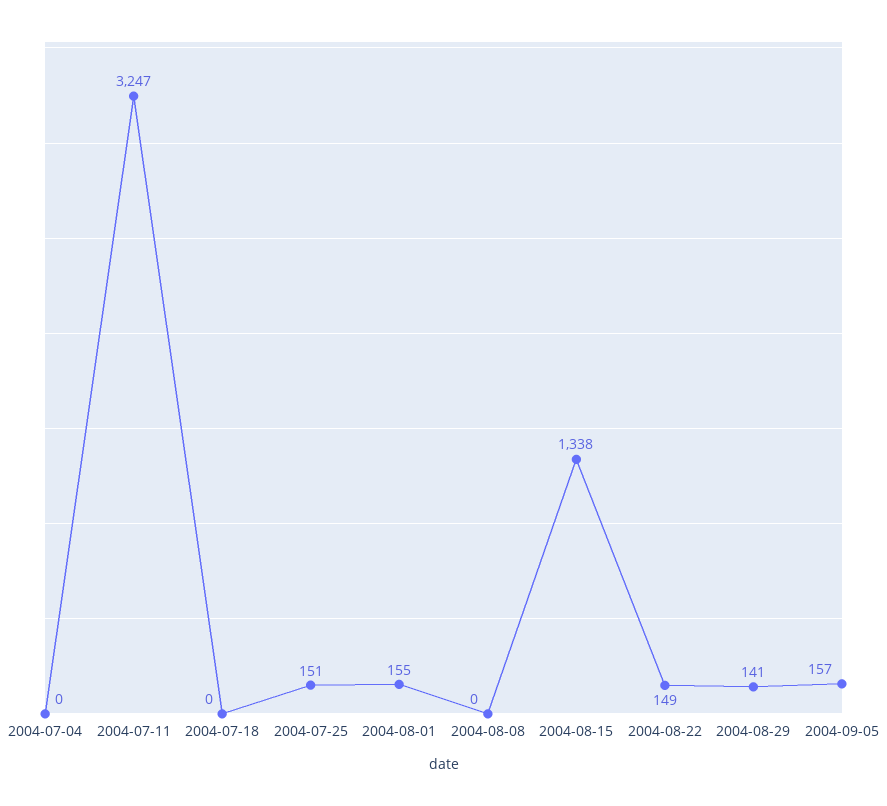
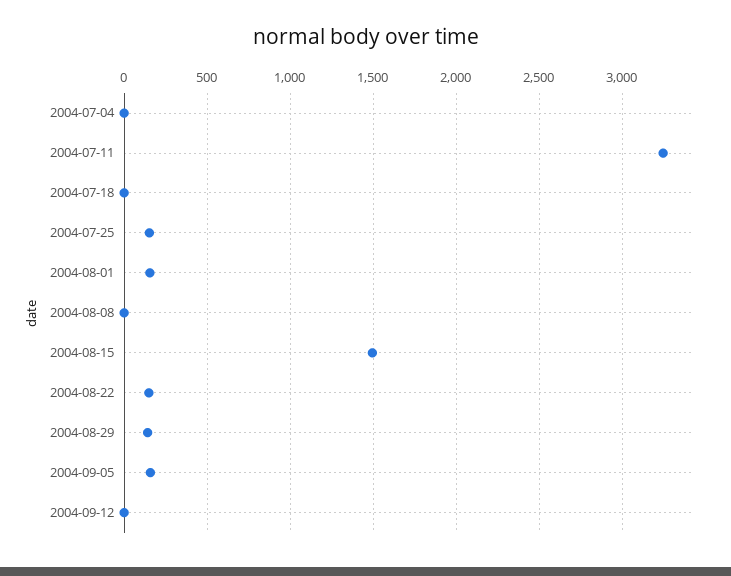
2004-08-15: 1338 -> 1500
2004-09-12: none -> 0

